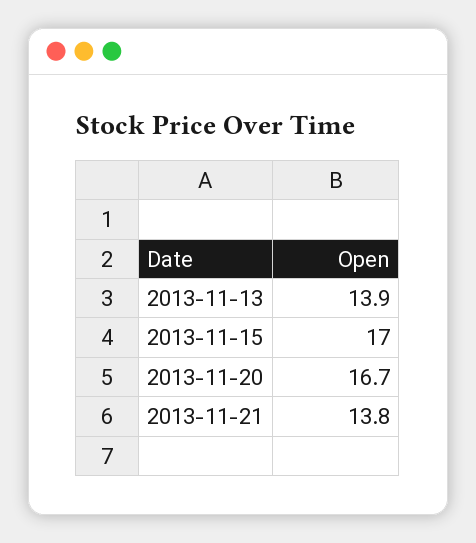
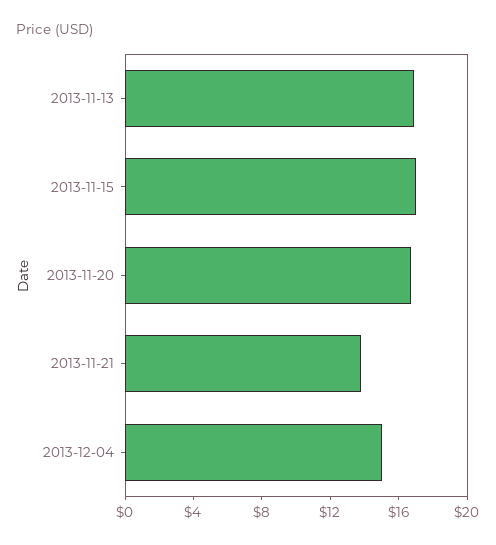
2013-11-13: 13.9 -> 17
2013-12-04: none -> 15

